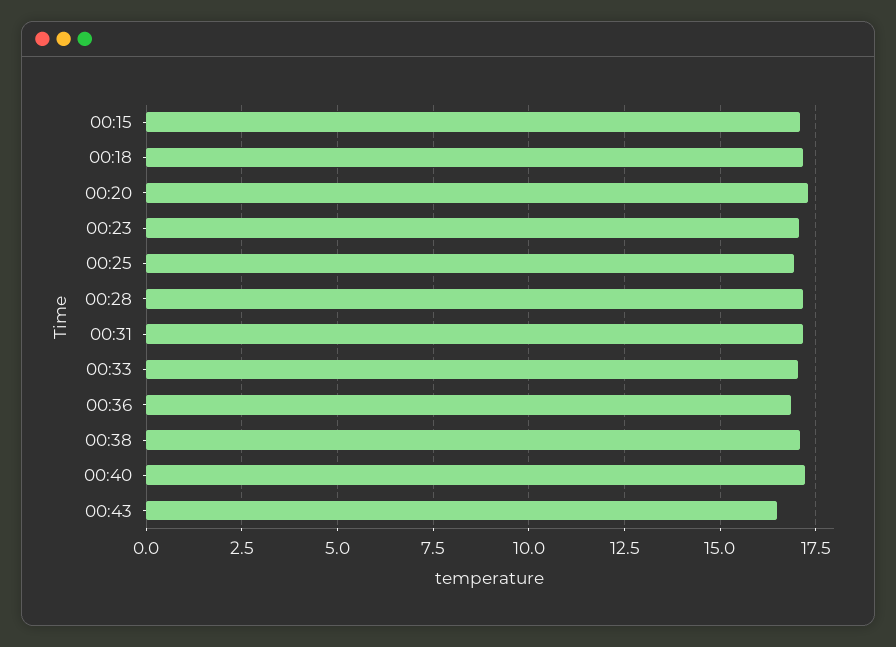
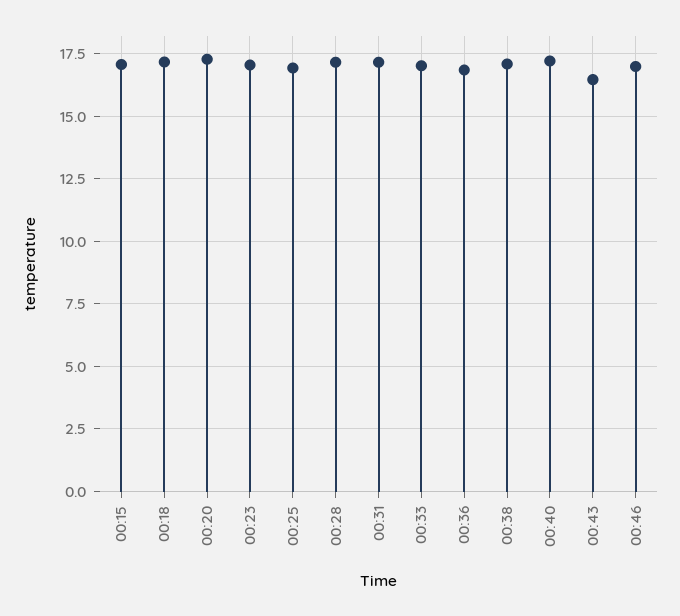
00:46: none -> 17

